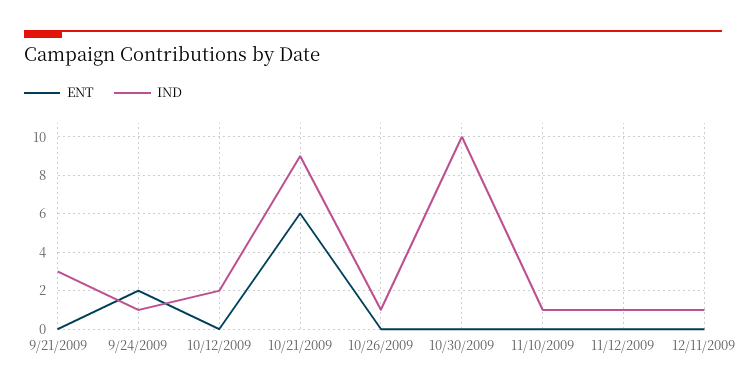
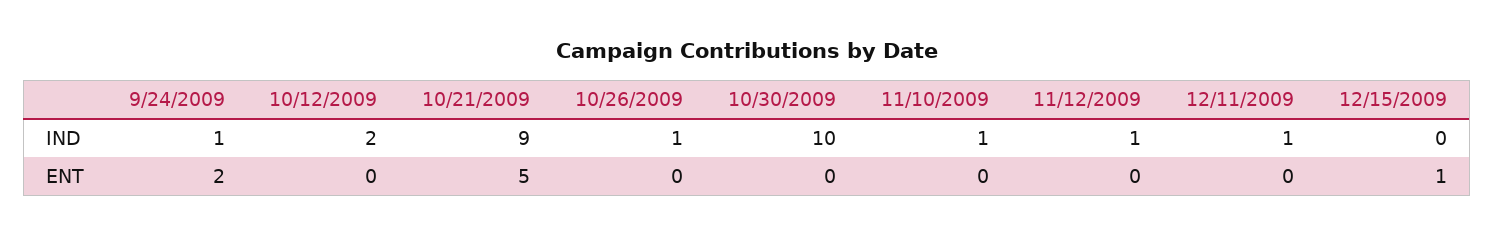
ENT, 9/21/2009: 0 -> none
IND, 9/21/2009: 3 -> none
ENT, 10/21/2009: 6 -> 5
IND, 12/15/2009: none -> 0
ENT, 12/15/2009: none -> 1

